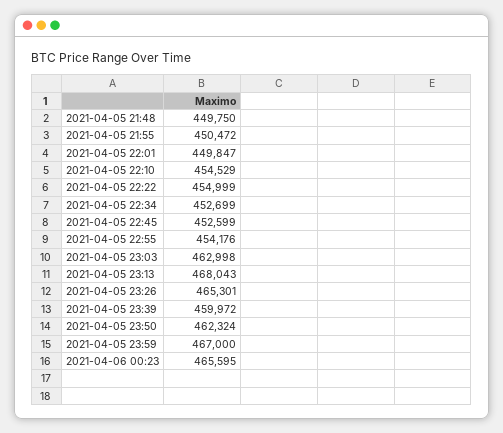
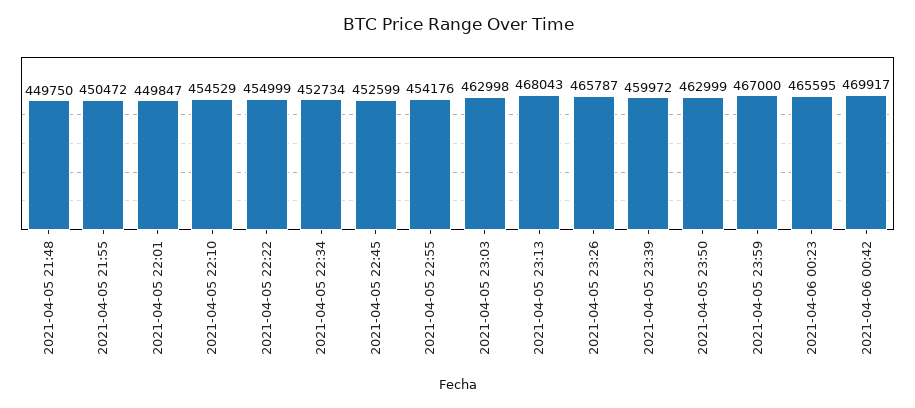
2021-04-05 22:34: 452699 -> 452734
2021-04-05 23:26: 465301 -> 465787
2021-04-05 23:50: 462324 -> 462999
2021-04-06 00:42: none -> 469917

